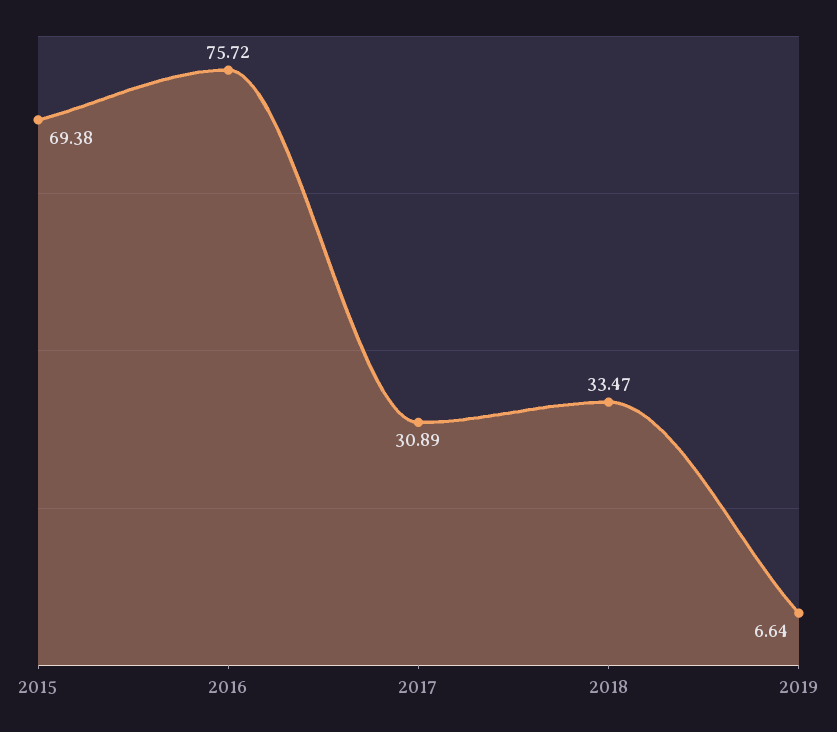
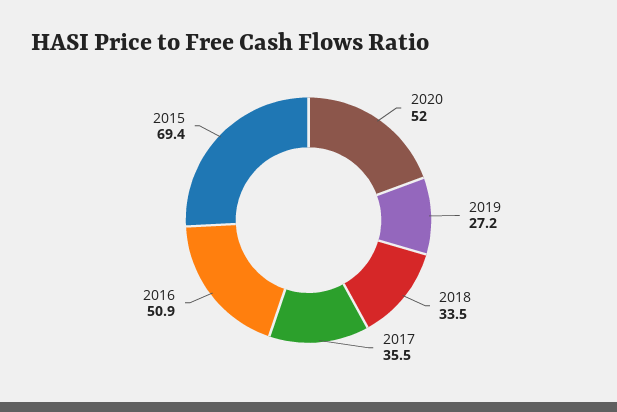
2016: 75.72 -> 50.9
2017: 30.89 -> 35.5
2019: 6.64 -> 27.2
2020: none -> 52

